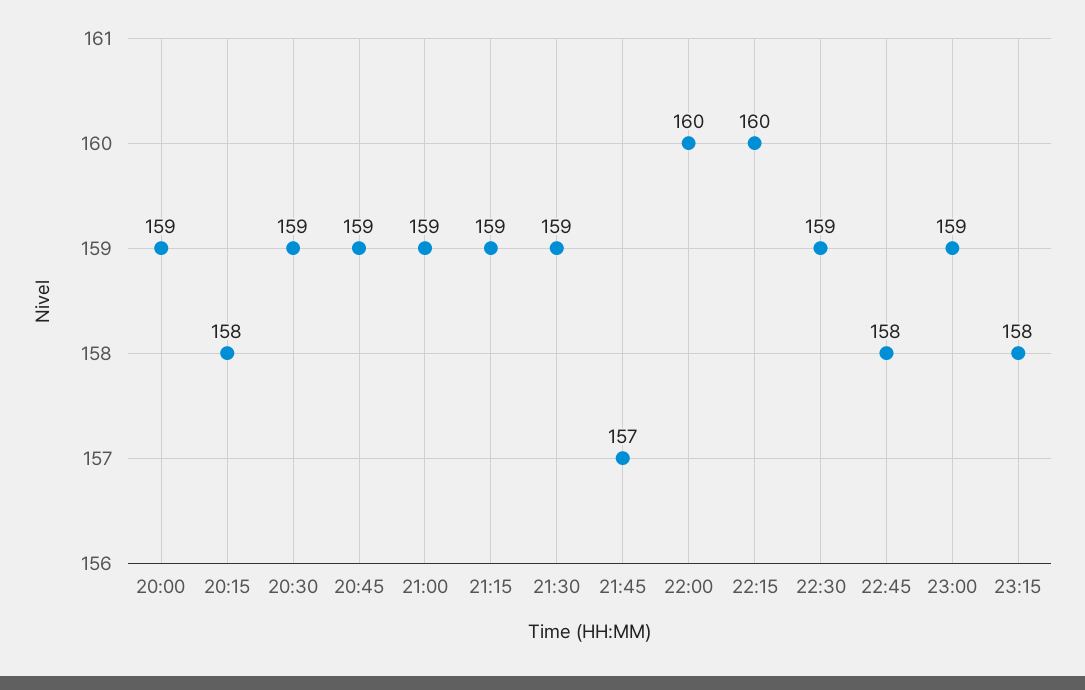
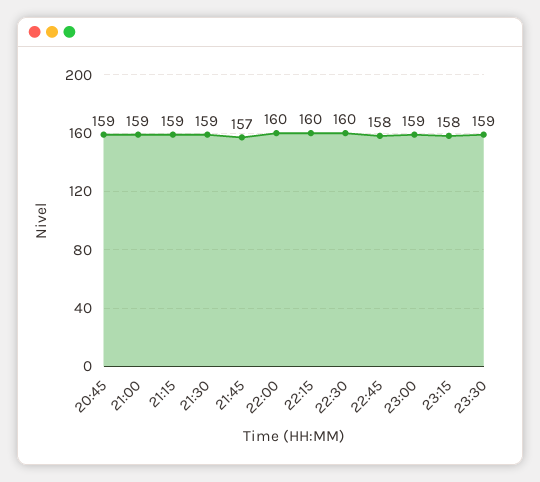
20:00: 159 -> none
20:15: 158 -> none
20:30: 159 -> none
22:30: 159 -> 160
23:30: none -> 159

